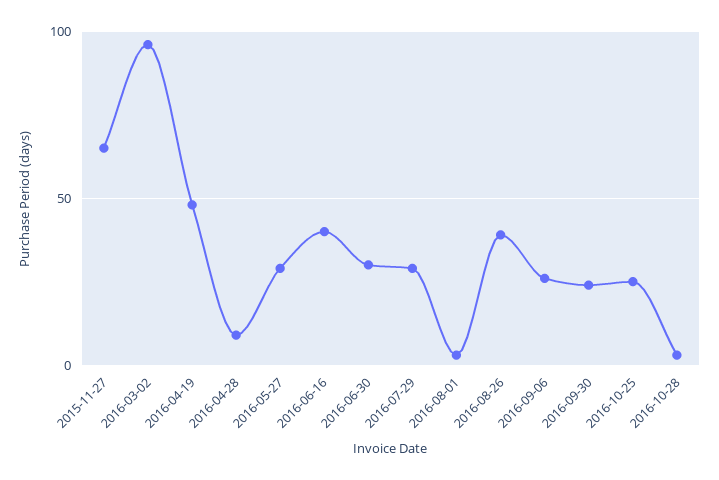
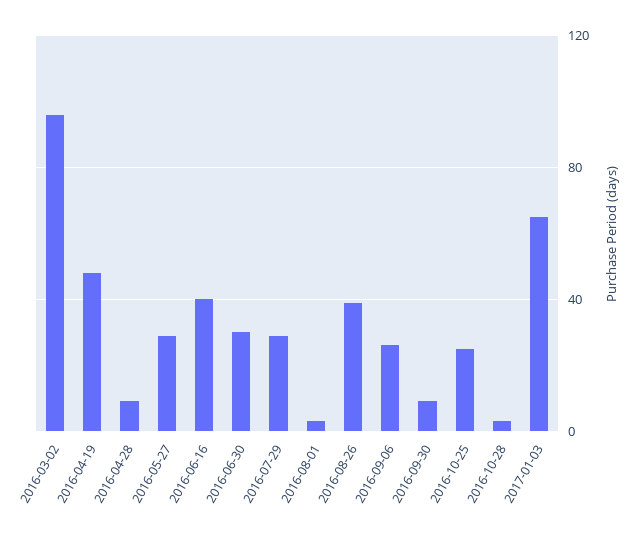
2015-11-27: 65 -> none
2016-09-30: 25 -> 10
2017-01-03: none -> 65

